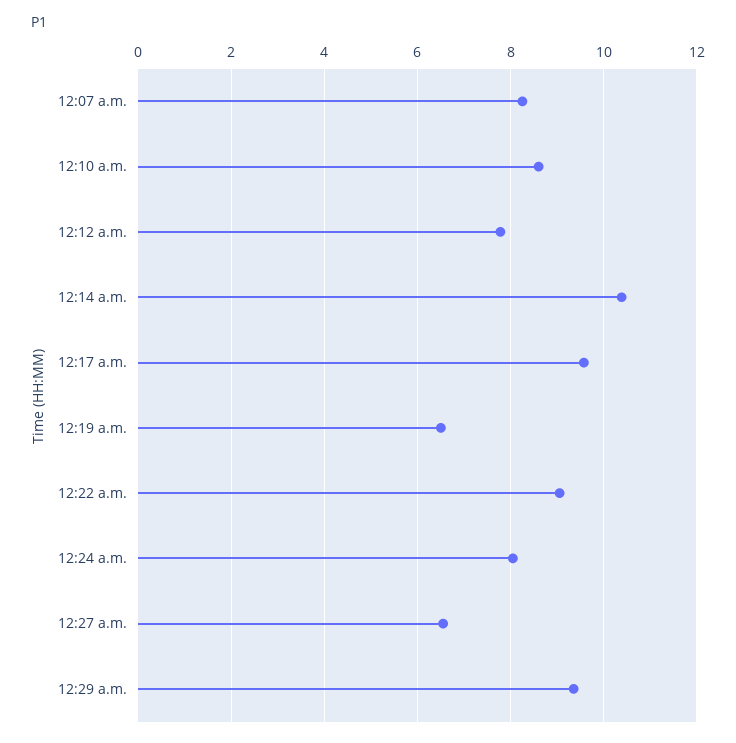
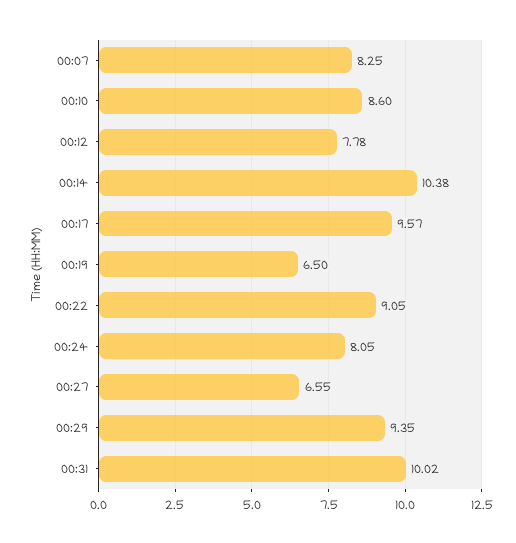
00:31: none -> 10.02

